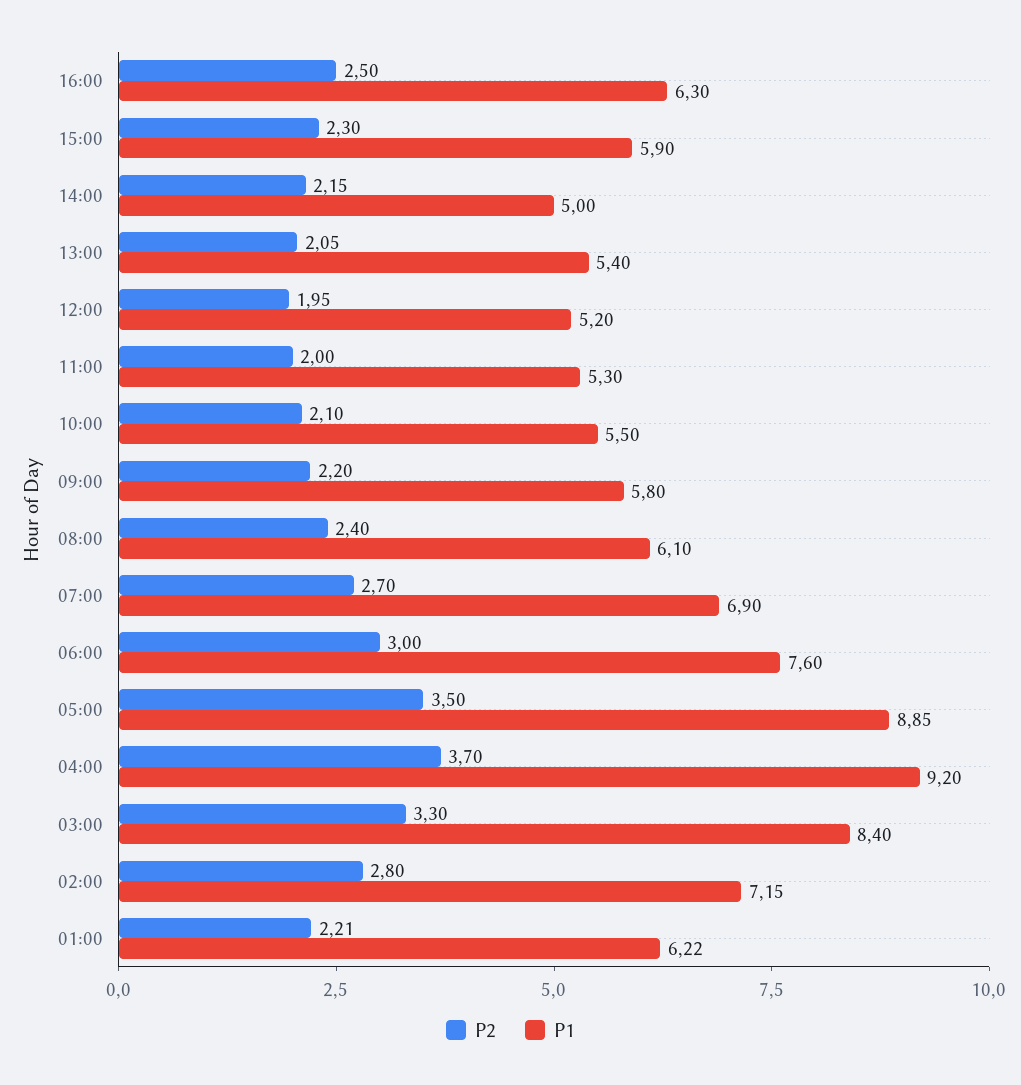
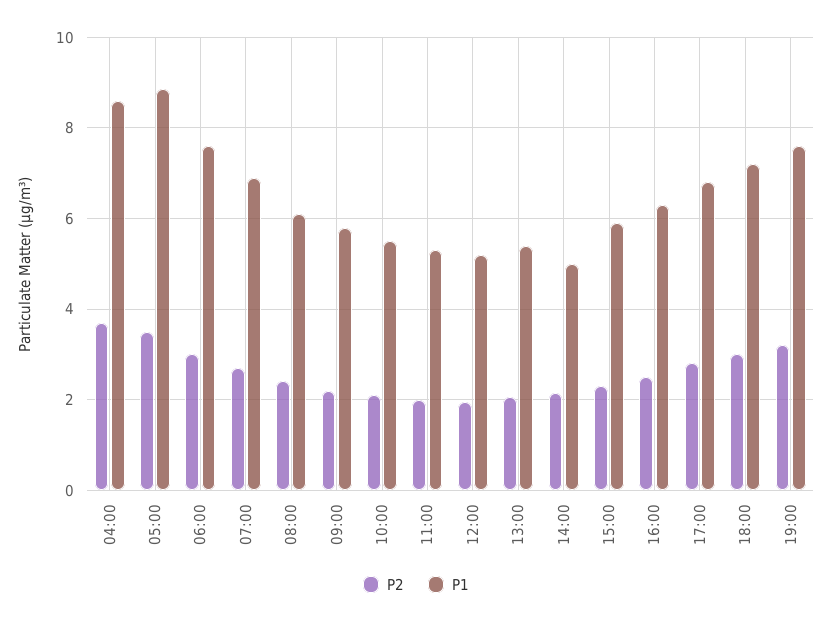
P1, 04:00: 9.2 -> 8.6
P2, 03:00: 3.3 -> none
P1, 03:00: 8.4 -> none
P2, 02:00: 2.8 -> none
P1, 02:00: 7.15 -> none
P2, 01:00: 2.21 -> none
P1, 01:00: 6.22 -> none
P2, 17:00: none -> 2.8
P1, 17:00: none -> 6.8
P2, 18:00: none -> 3
P1, 18:00: none -> 7.2
P2, 19:00: none -> 3.2
P1, 19:00: none -> 7.6

